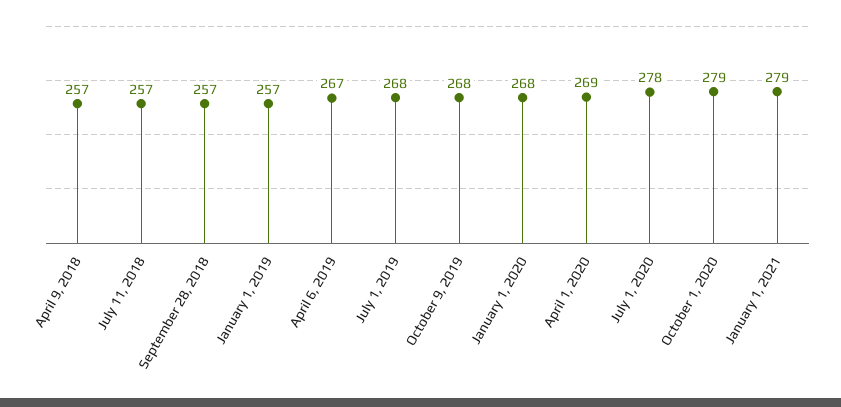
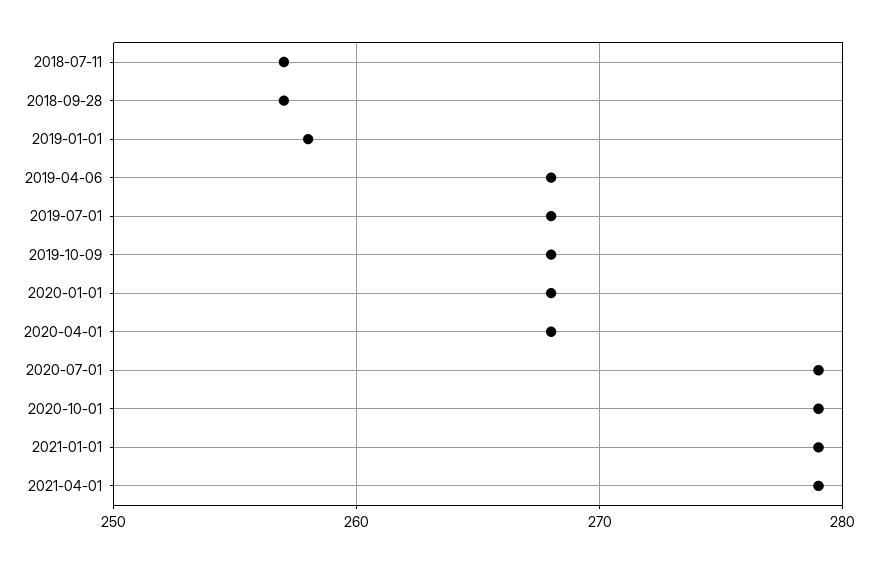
April 9, 2018: 257 -> none
January 1, 2019: 257 -> 258
April 6, 2019: 267 -> 268
April 1, 2020: 269 -> 268
July 1, 2020: 278 -> 279
2021-04-01: none -> 279

